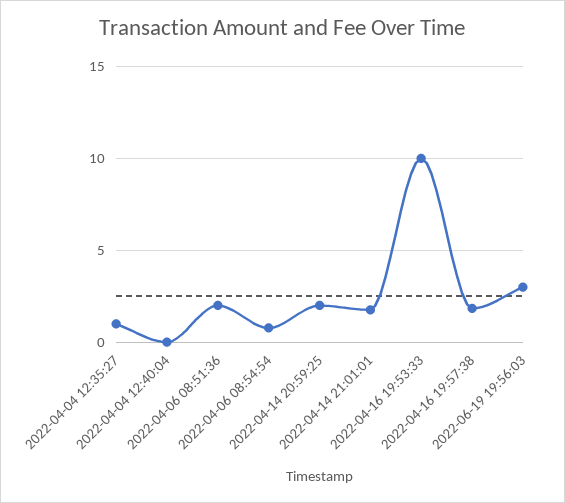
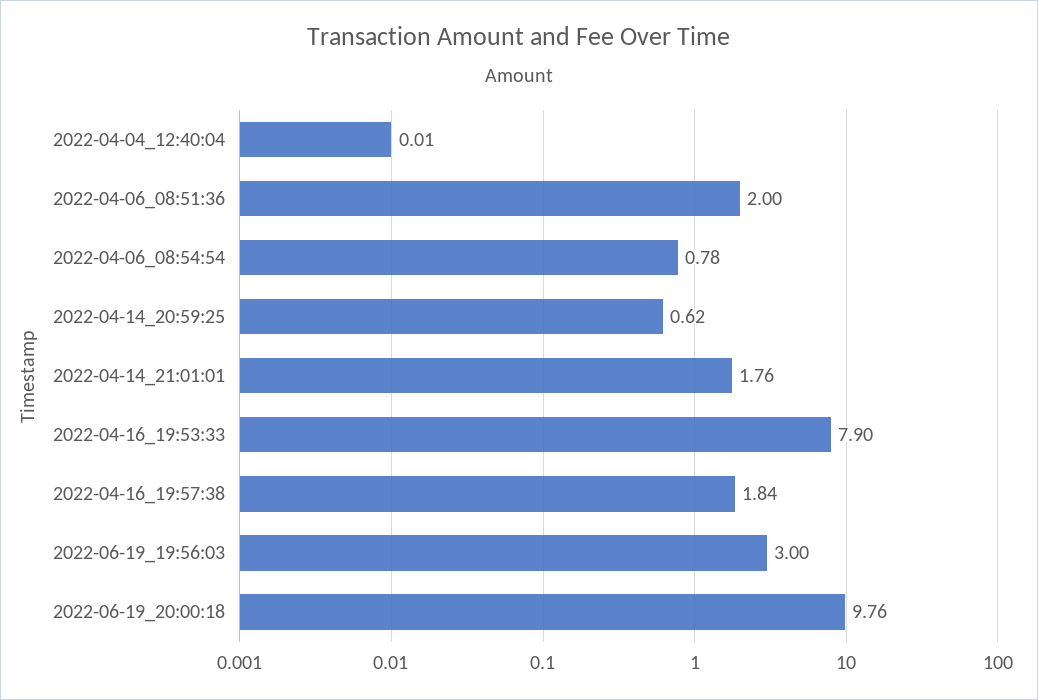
2022-04-04 12:35:27: 1 -> none
2022-04-14 20:59:25: 2 -> 0.62
2022-04-16 19:53:33: 10 -> 7.9
2022-06-19_20:00:18: none -> 9.76

